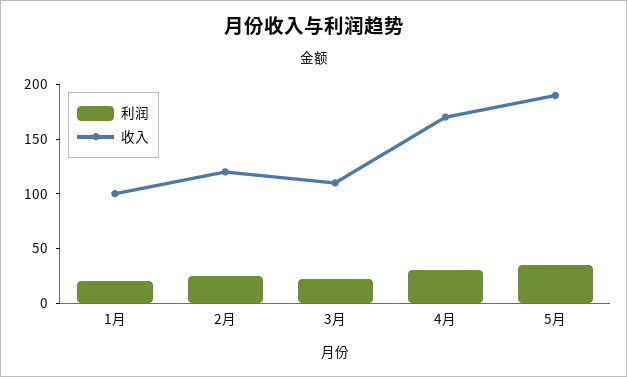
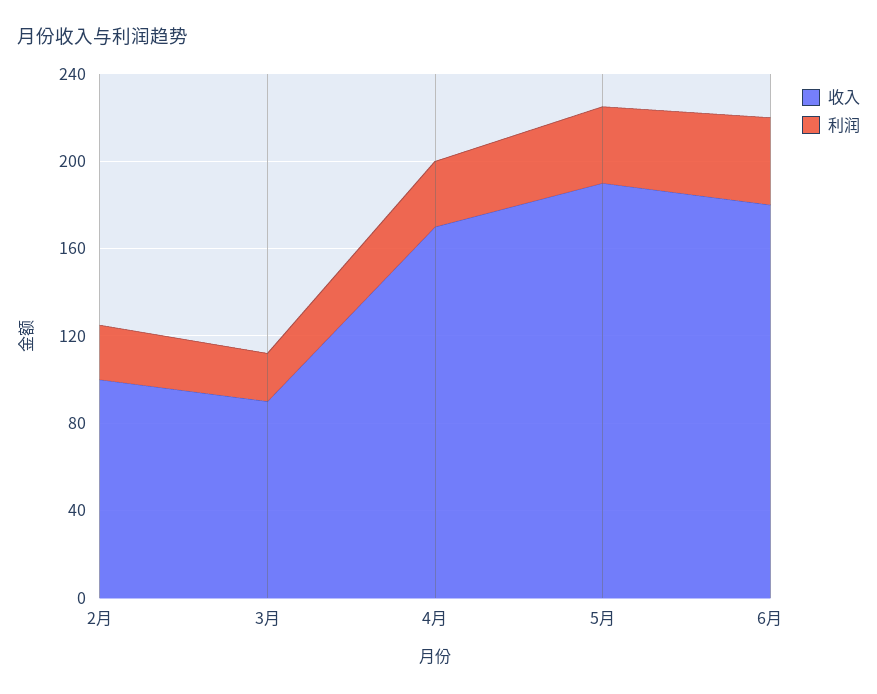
利润, 1月: 20 -> none
收入, 1月: 100 -> none
收入, 2月: 120 -> 100
收入, 3月: 110 -> 90
收入, 6月: none -> 180
利润, 6月: none -> 40

